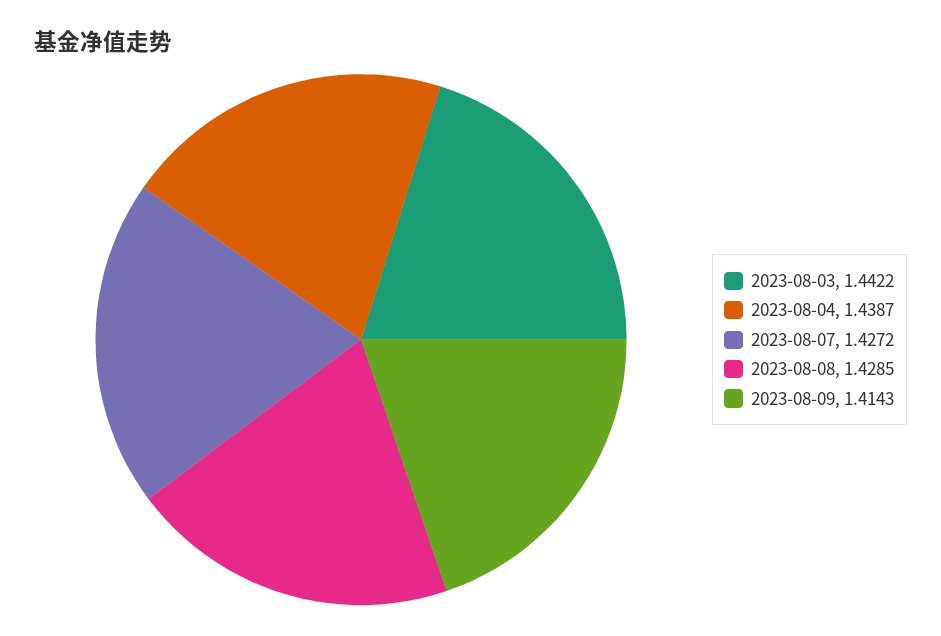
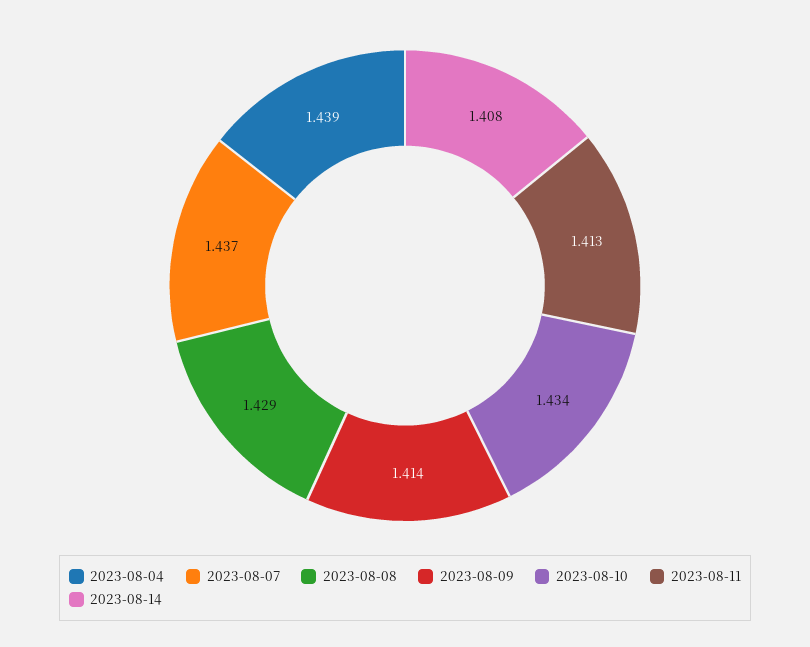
2023-08-03: 1.4422 -> none
2023-08-07: 1.4272 -> 1.437
2023-08-10: none -> 1.434
2023-08-11: none -> 1.413
2023-08-14: none -> 1.408

